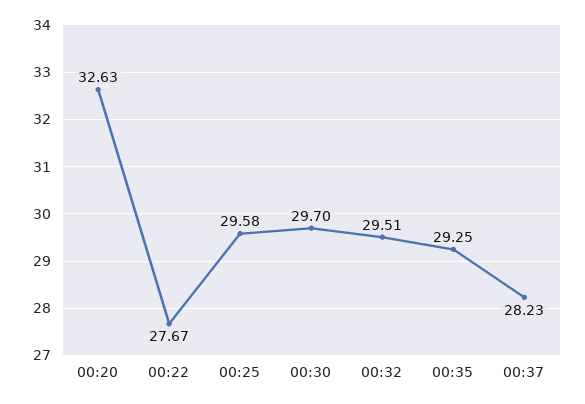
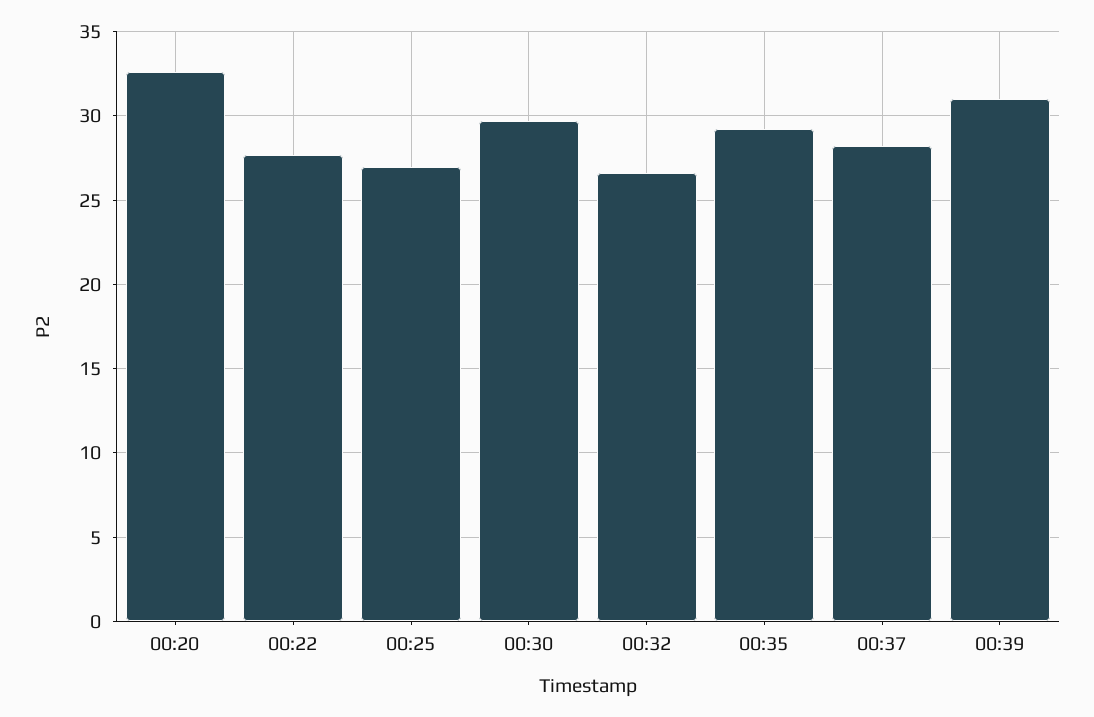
00:25: 29.58 -> 27
00:32: 29.51 -> 26.5
00:39: none -> 31

